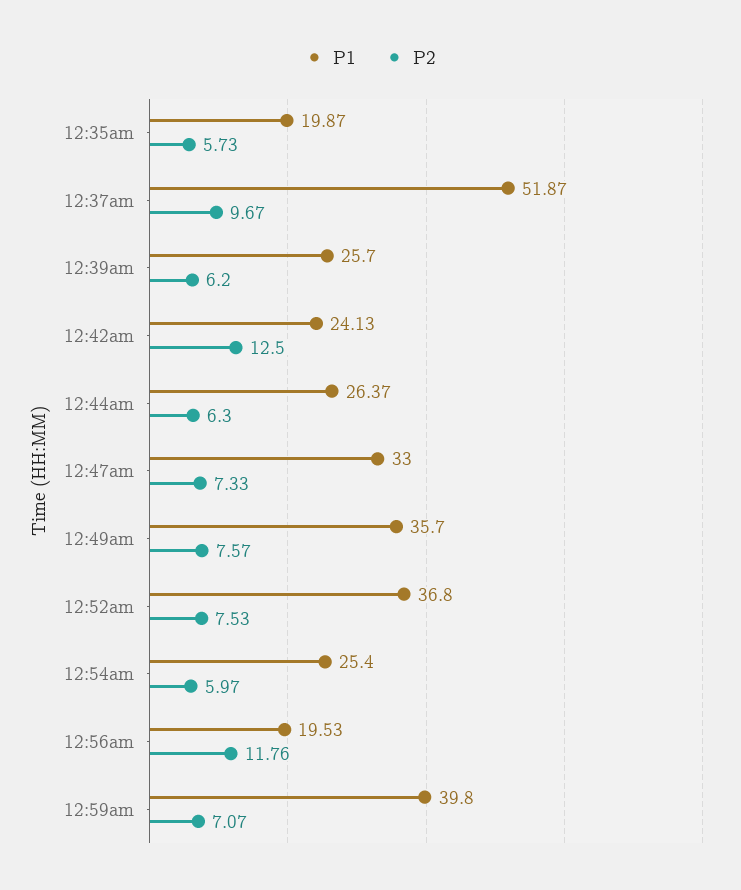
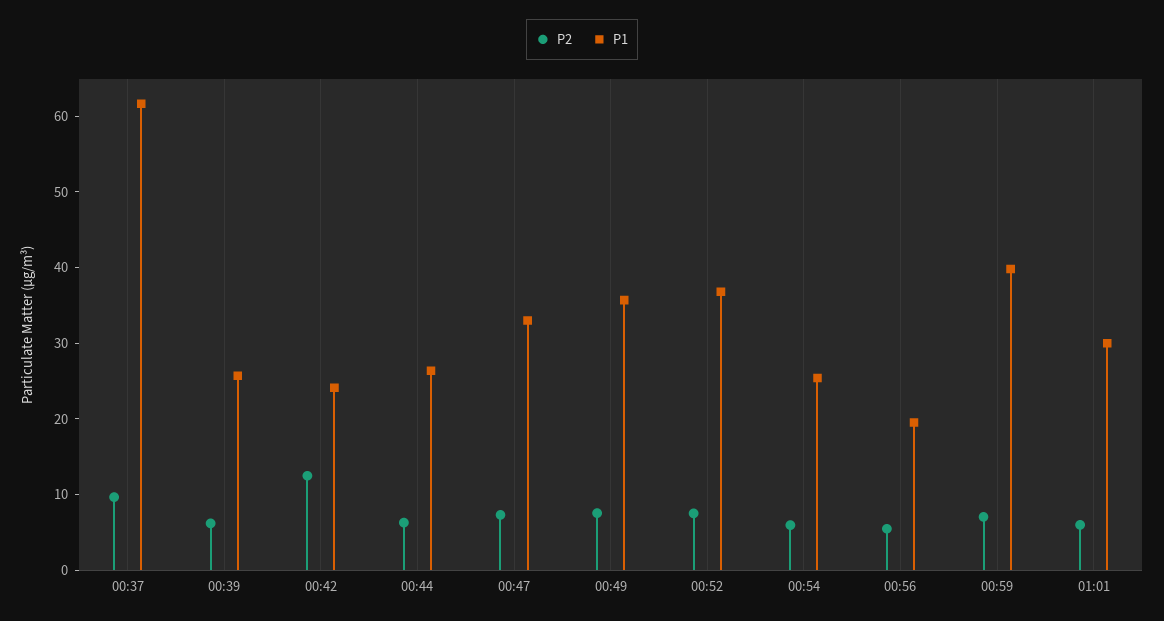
P1, 12:35am: 19.87 -> none
P2, 12:35am: 5.73 -> none
P1, 12:37am: 51.87 -> 62
P2, 12:56am: 11.76 -> 6
P2, 01:01: none -> 6
P1, 01:01: none -> 30

